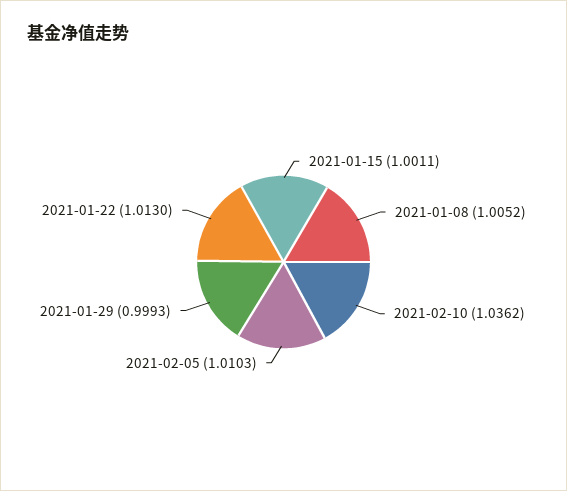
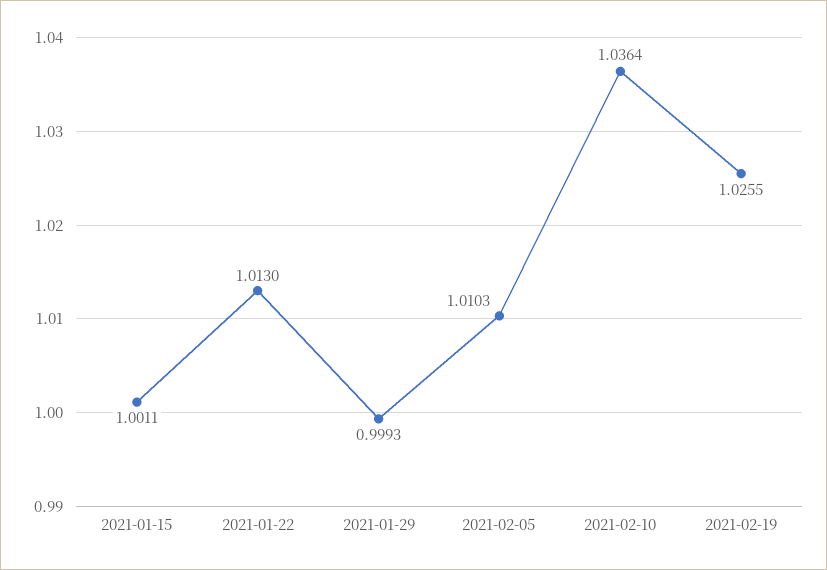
2021-01-08: 1.0052 -> none
2021-02-10: 1.0362 -> 1.0364
2021-02-19: none -> 1.0255

